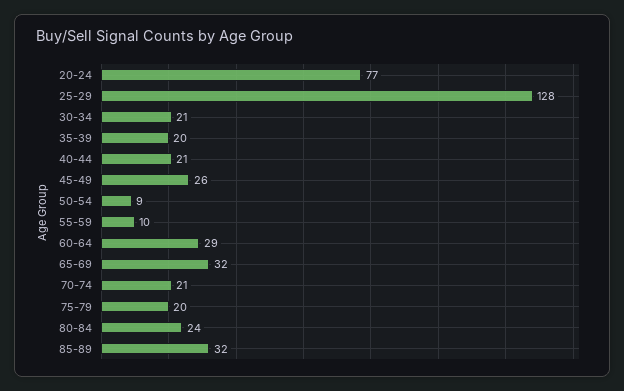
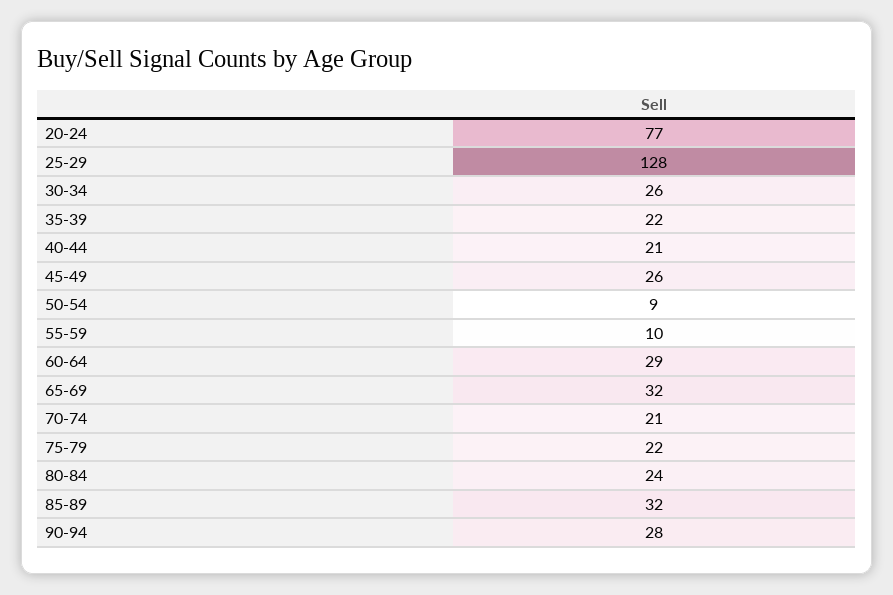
30-34: 21 -> 26
35-39: 20 -> 22
75-79: 20 -> 22
90-94: none -> 28

